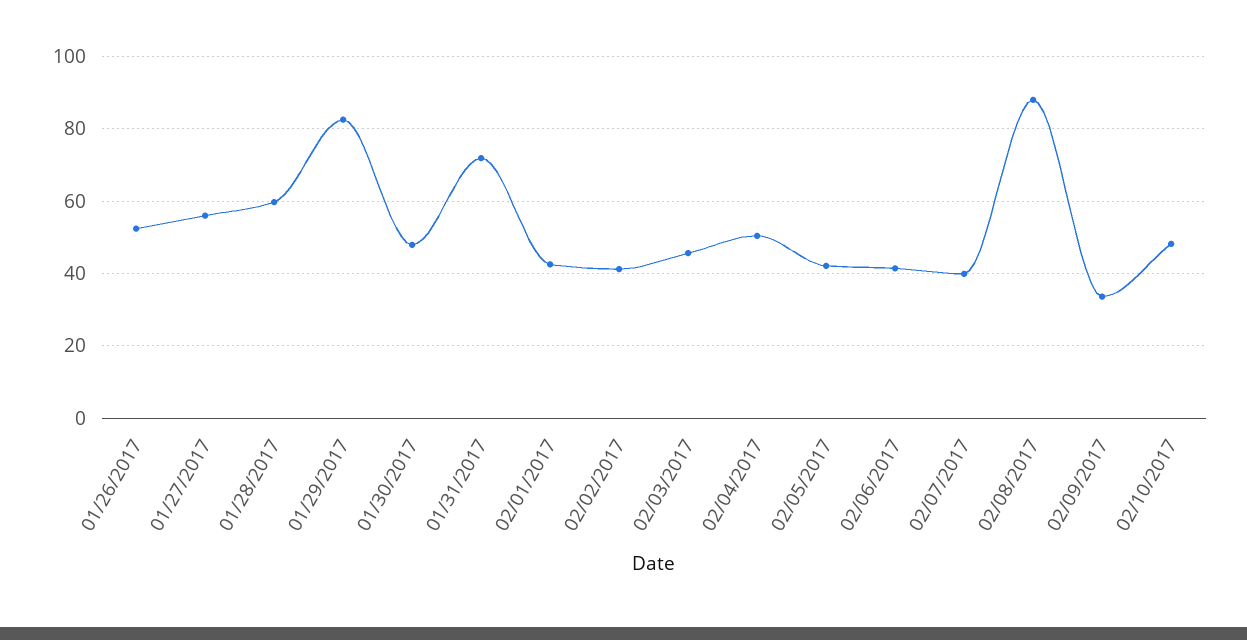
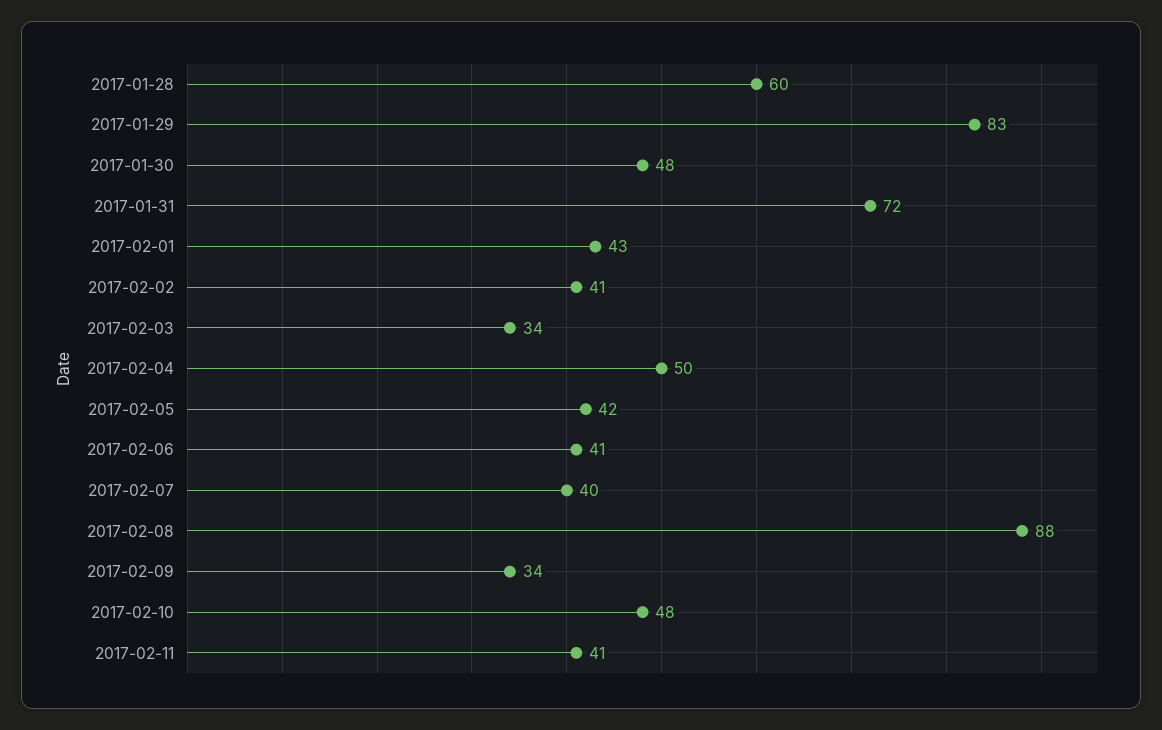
01/26/2017: 52 -> none
01/27/2017: 56 -> none
02/03/2017: 46 -> 34
2017-02-11: none -> 41

